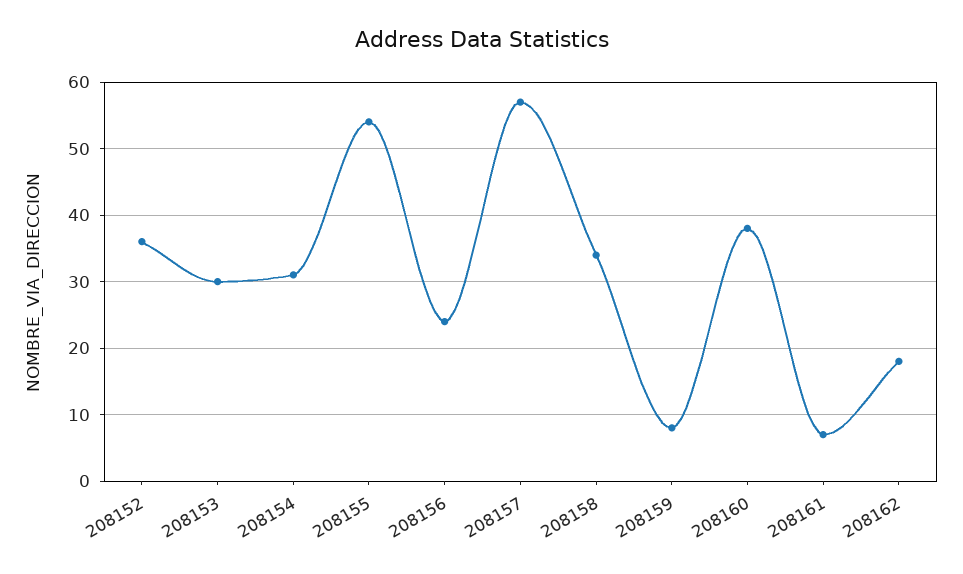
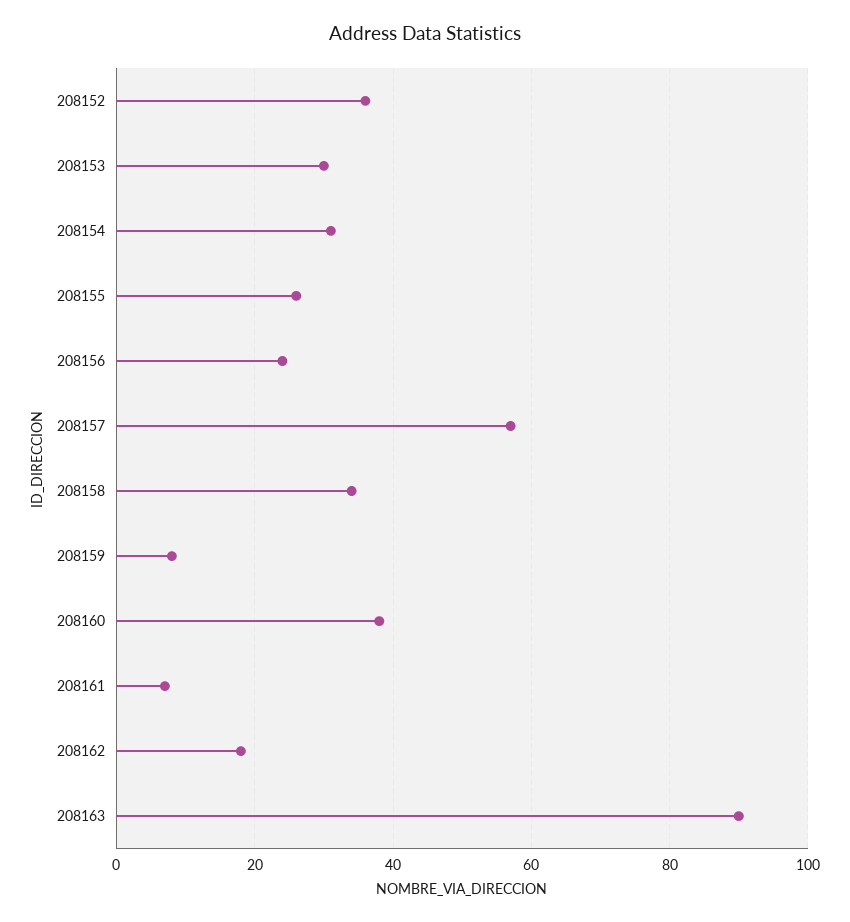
208155: 54 -> 25
208163: none -> 90

